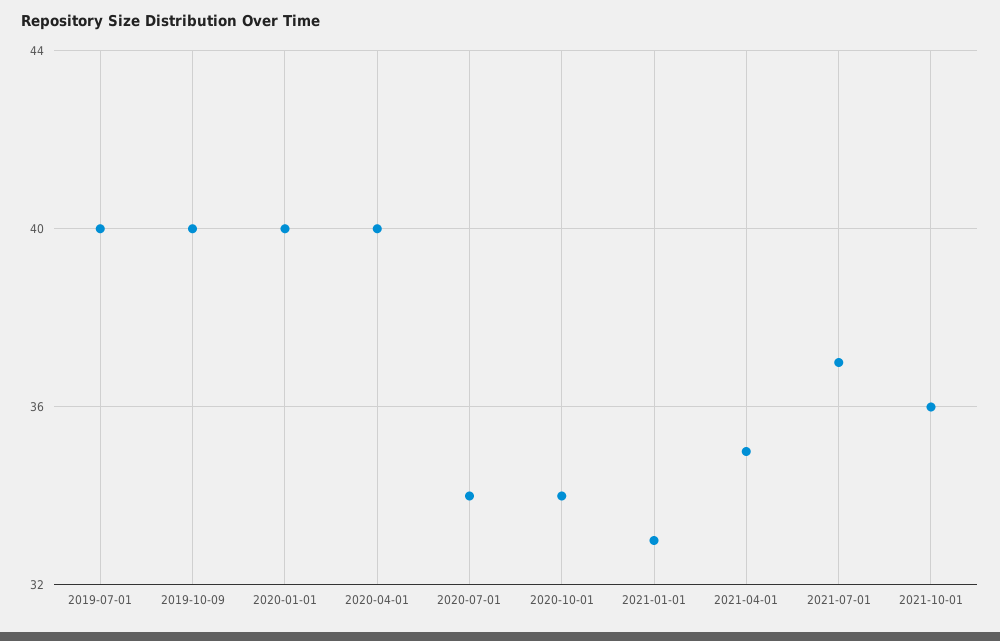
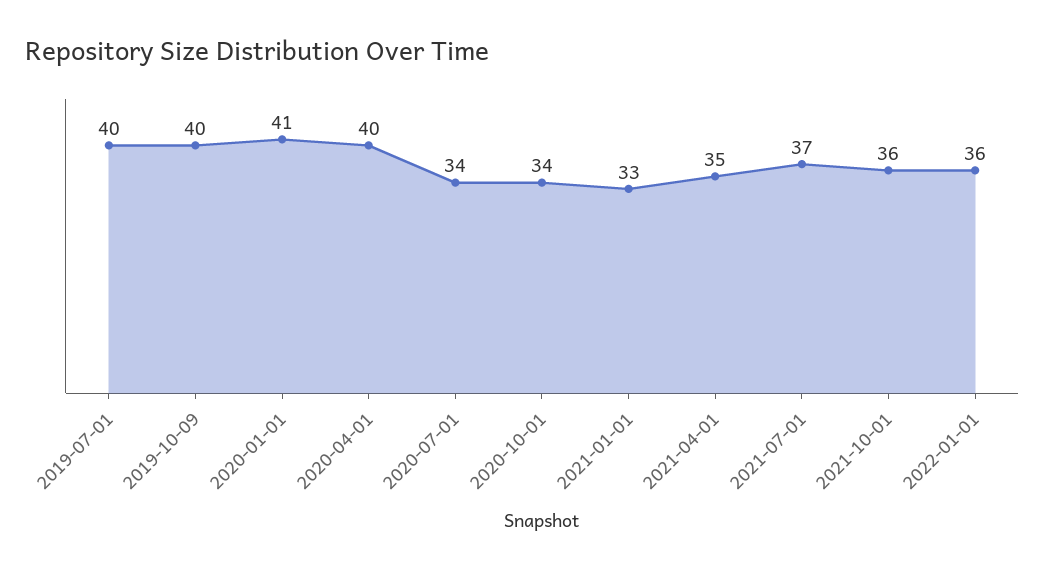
2020-01-01: 40 -> 41
2022-01-01: none -> 36

